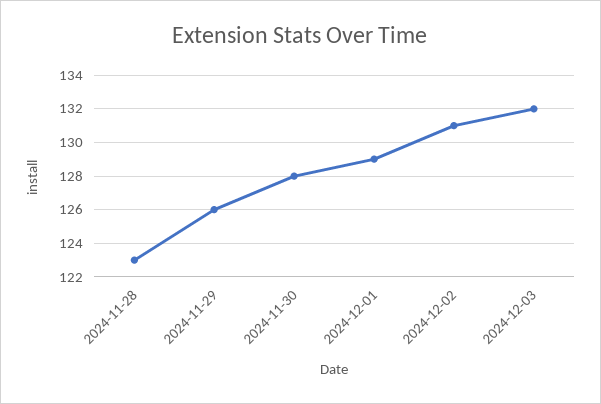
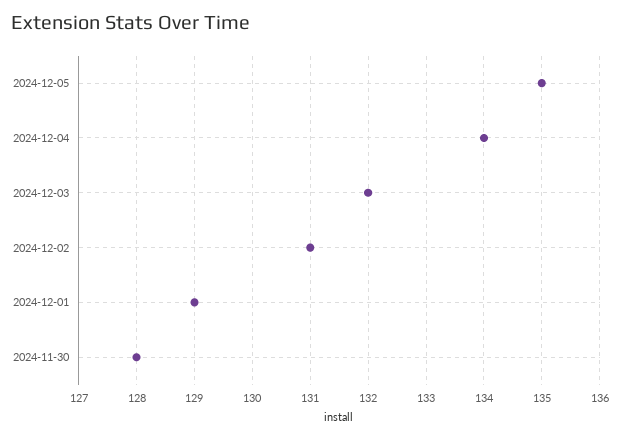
2024-11-28: 123 -> none
2024-11-29: 126 -> none
2024-12-05: none -> 135
2024-12-04: none -> 134

